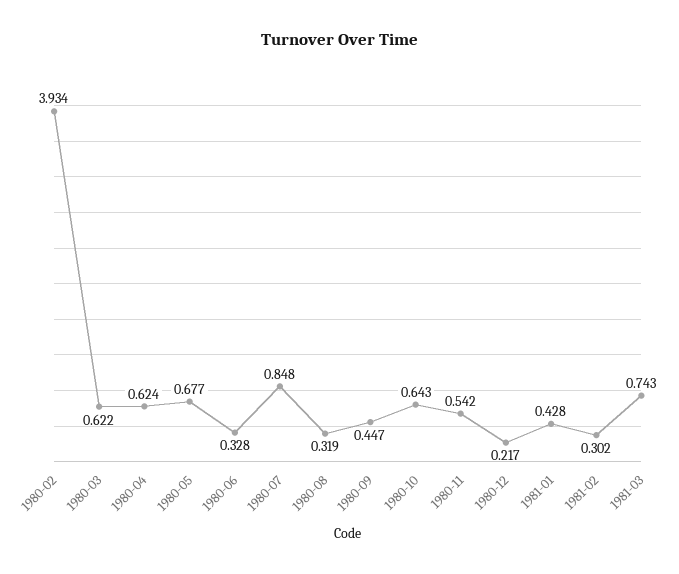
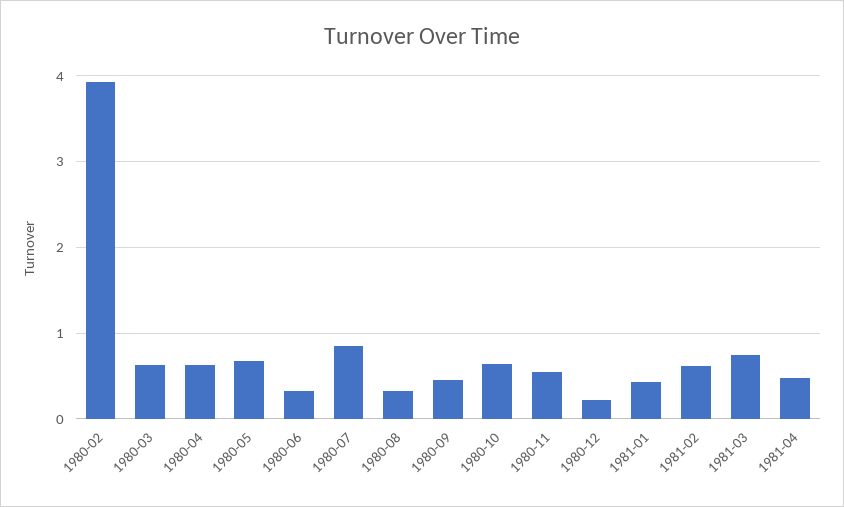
1981-02: 0.302 -> 0.6
1981-04: none -> 0.5

